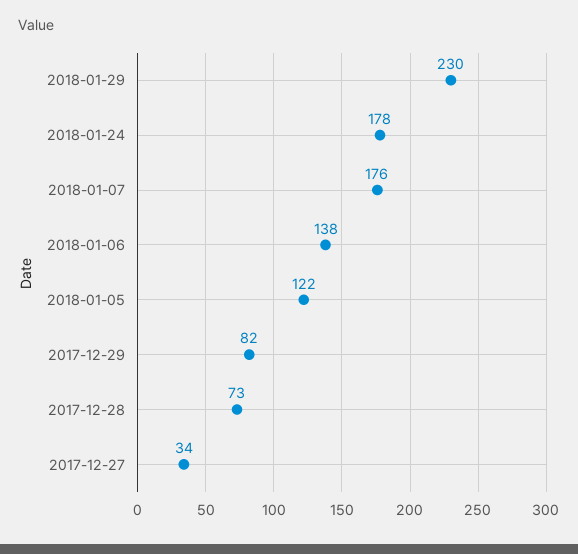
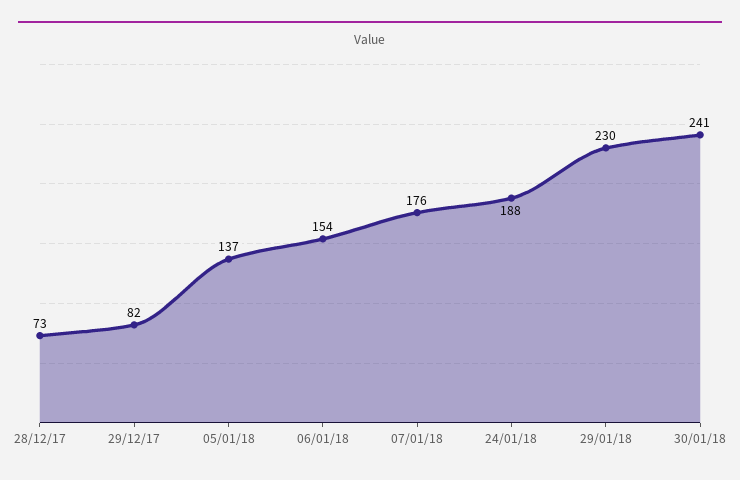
2018-01-24: 178 -> 188
2018-01-06: 138 -> 154
2018-01-05: 122 -> 137
2017-12-27: 34 -> none
30/01/18: none -> 241

